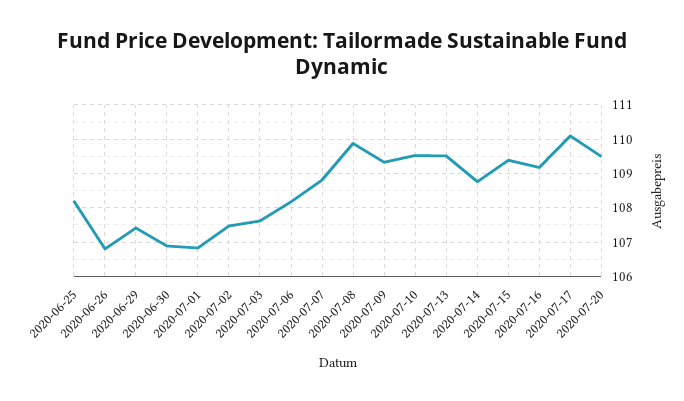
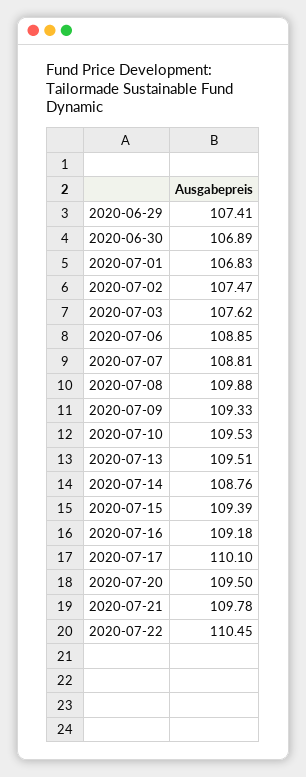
2020-06-25: 108.2 -> none
2020-06-26: 106.8 -> none
2020-07-06: 108.2 -> 108.85
2020-07-21: none -> 109.78
2020-07-22: none -> 110.45

